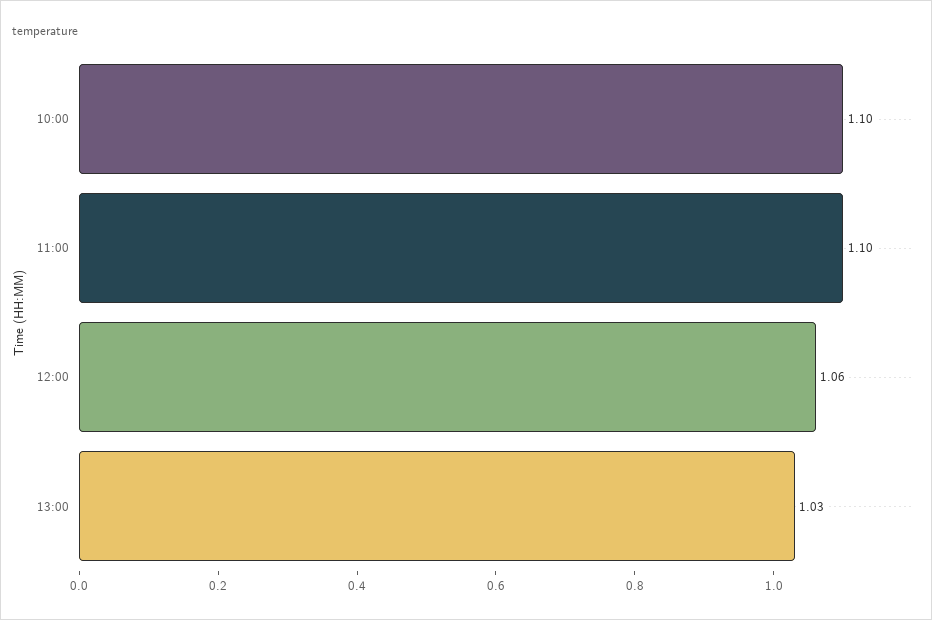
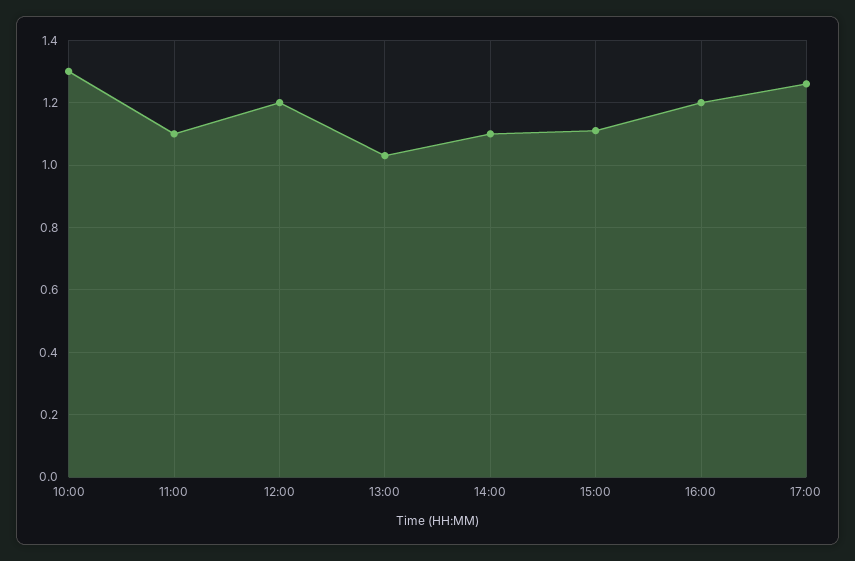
10:00: 1.1 -> 1.3
12:00: 1.06 -> 1.2
14:00: none -> 1.1
15:00: none -> 1.1
16:00: none -> 1.2
17:00: none -> 1.25

